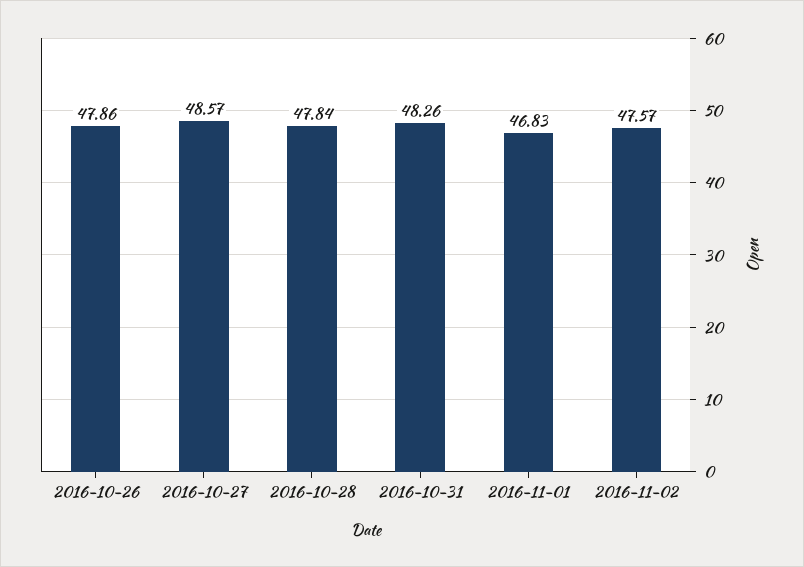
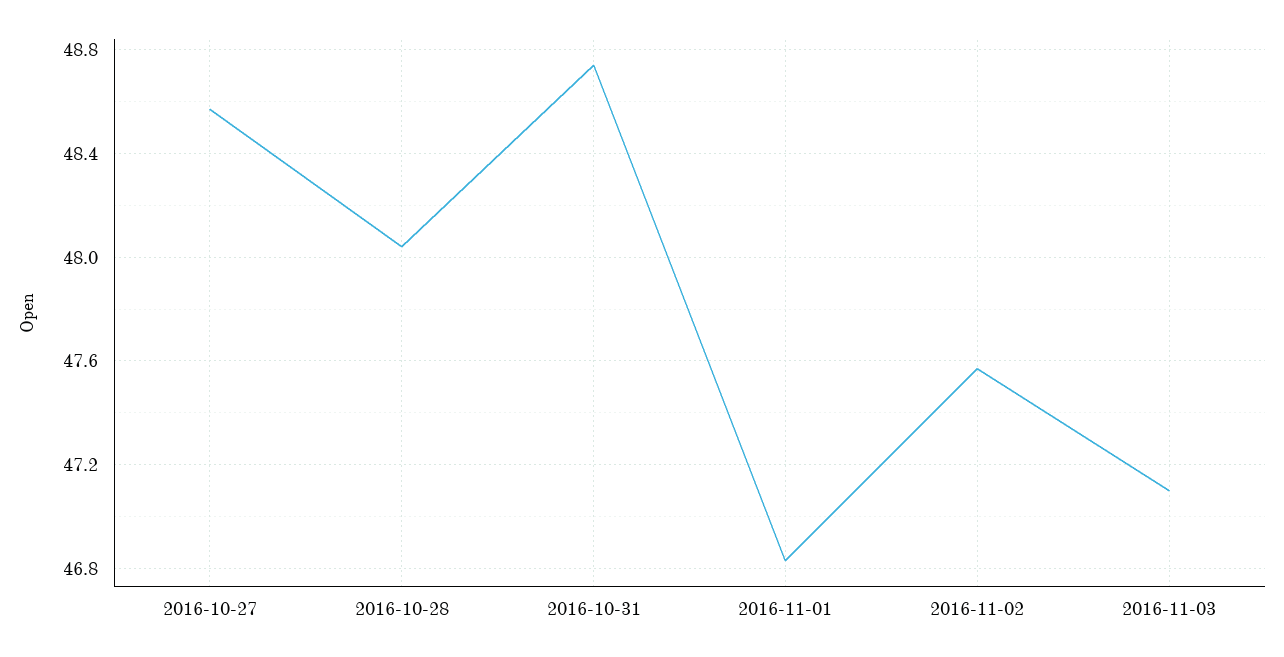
2016-10-26: 47.86 -> none
2016-10-28: 47.84 -> 48.05
2016-10-31: 48.26 -> 48.75
2016-11-03: none -> 47.1

